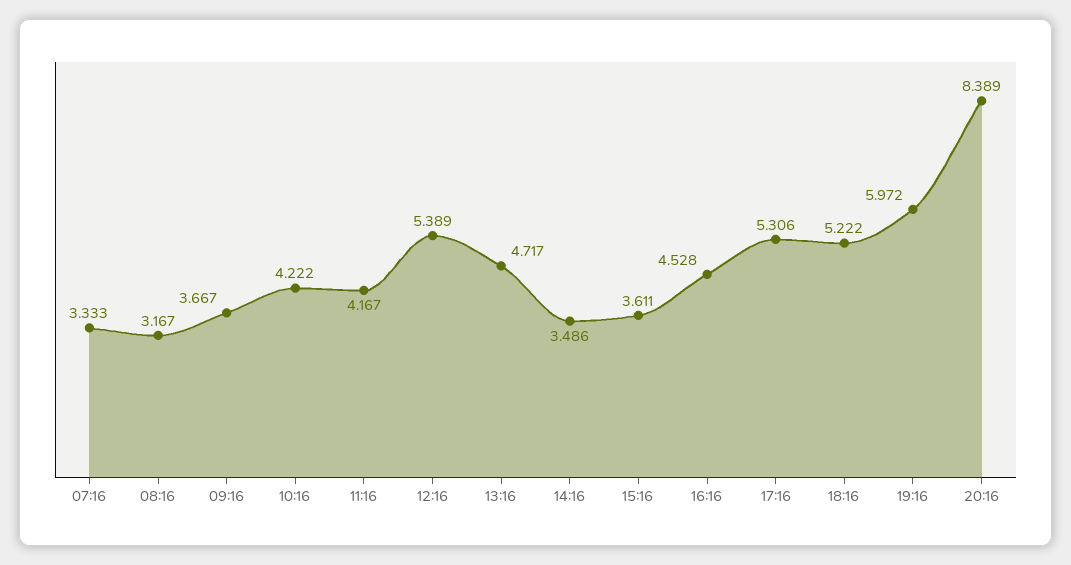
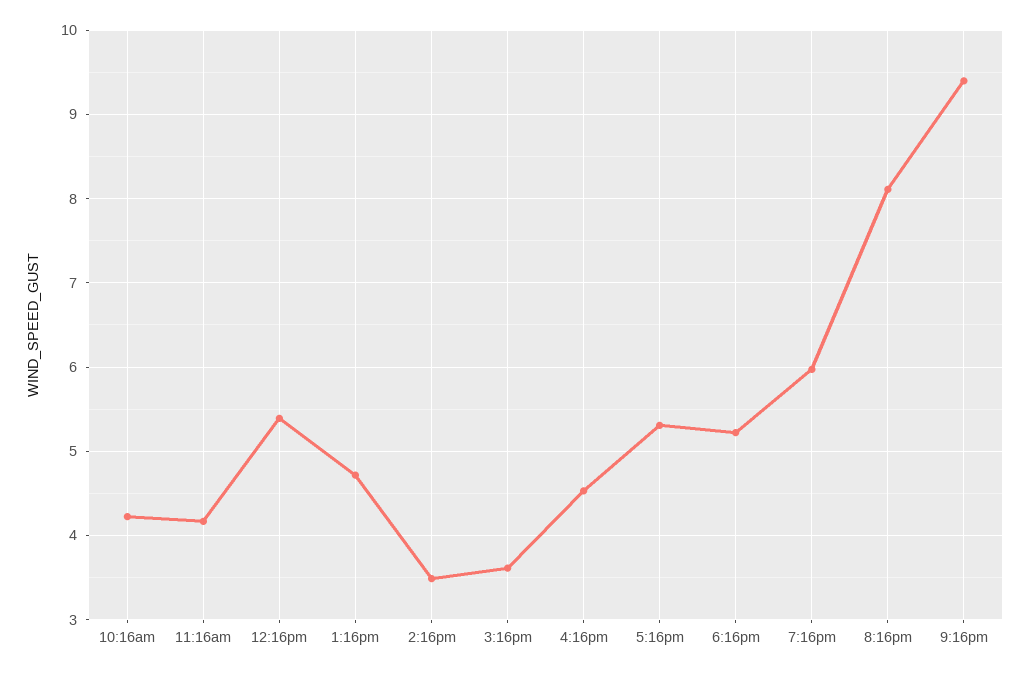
07:16: 3.333 -> none
08:16: 3.167 -> none
09:16: 3.667 -> none
20:16: 8.389 -> 8.1
9:16pm: none -> 9.4

